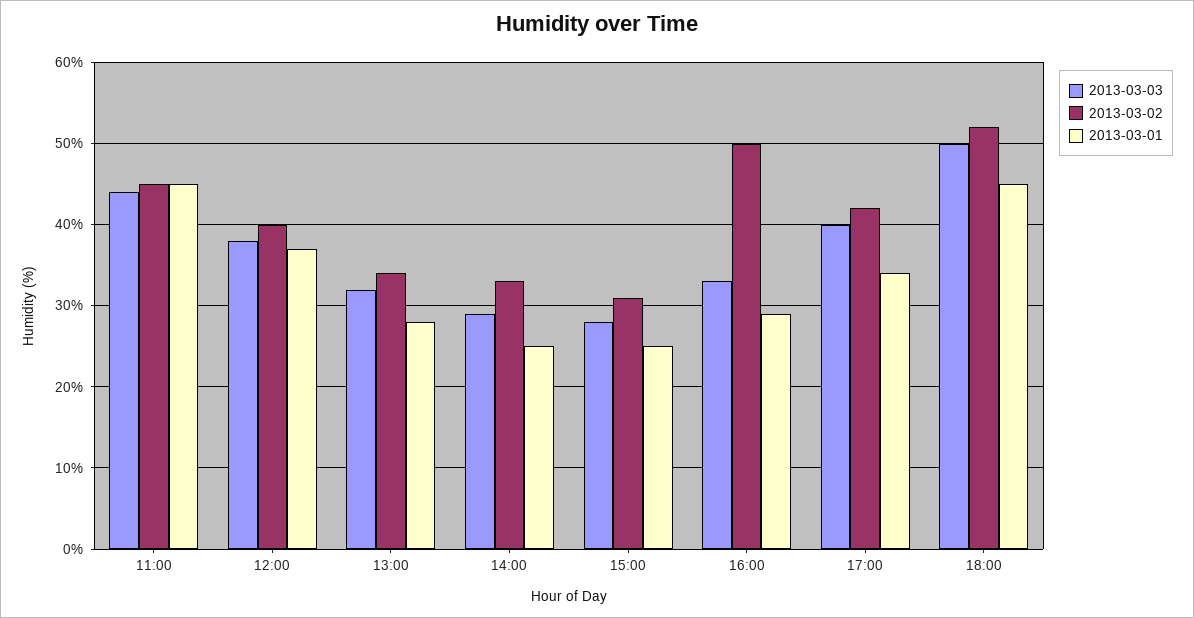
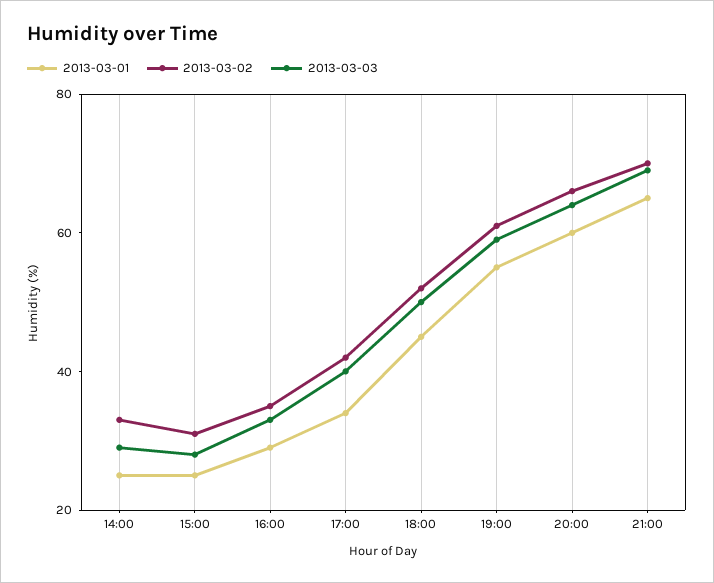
2013-03-03, 11:00: 44 -> none
2013-03-02, 11:00: 45 -> none
2013-03-01, 11:00: 45 -> none
2013-03-03, 12:00: 38 -> none
2013-03-02, 12:00: 40 -> none
2013-03-01, 12:00: 37 -> none
2013-03-03, 13:00: 32 -> none
2013-03-02, 13:00: 34 -> none
2013-03-01, 13:00: 28 -> none
2013-03-02, 16:00: 50 -> 35
2013-03-01, 19:00: none -> 55
2013-03-02, 19:00: none -> 60
2013-03-03, 19:00: none -> 60
2013-03-01, 20:00: none -> 60
2013-03-02, 20:00: none -> 65
2013-03-03, 20:00: none -> 65
2013-03-01, 21:00: none -> 65
2013-03-02, 21:00: none -> 70
2013-03-03, 21:00: none -> 70

